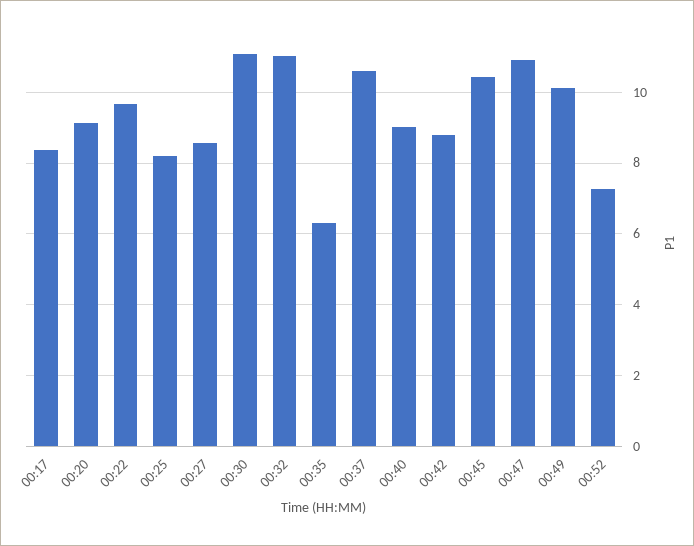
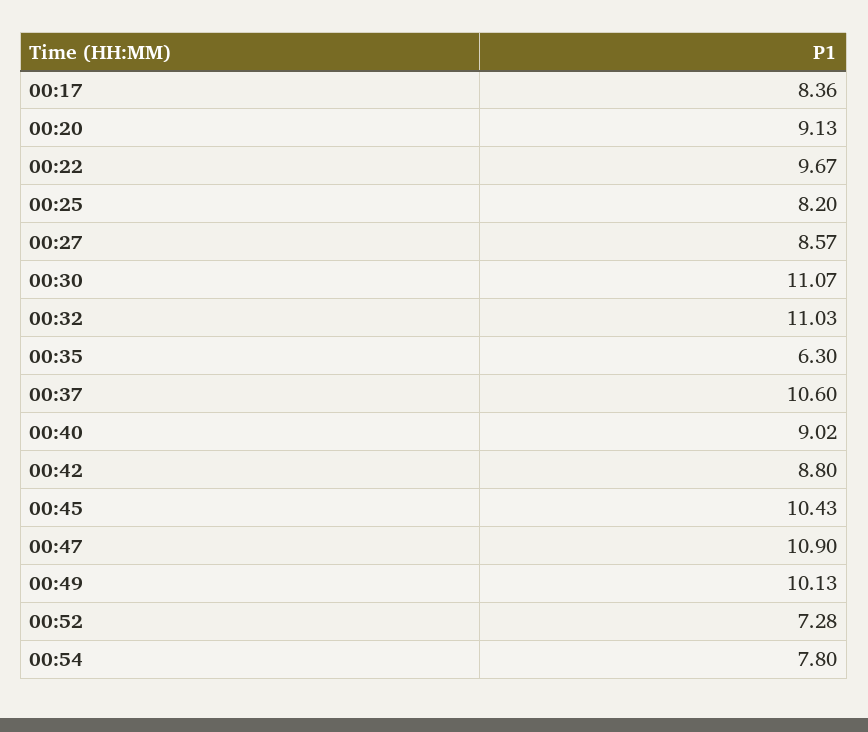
00:54: none -> 7.8

